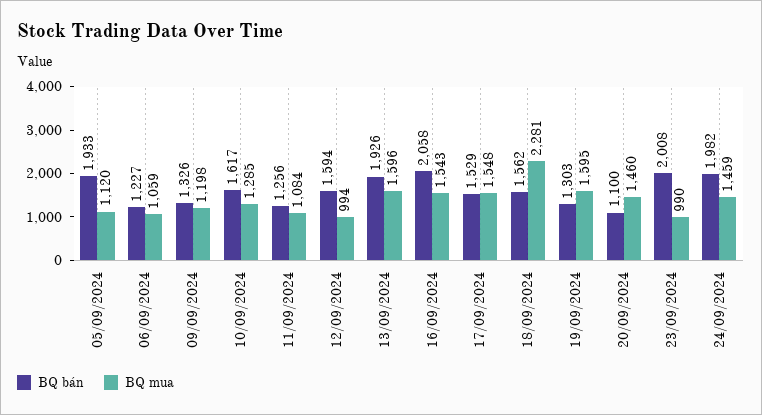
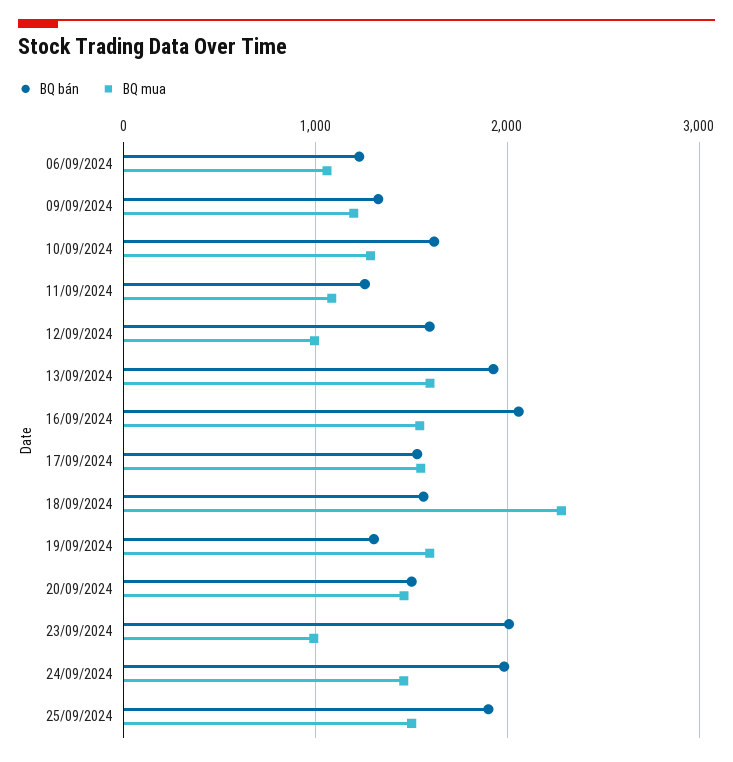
BQ bán, 05/09/2024: 1933 -> none
BQ mua, 05/09/2024: 1120 -> none
BQ bán, 20/09/2024: 1100 -> 1500
BQ bán, 25/09/2024: none -> 1900
BQ mua, 25/09/2024: none -> 1500

